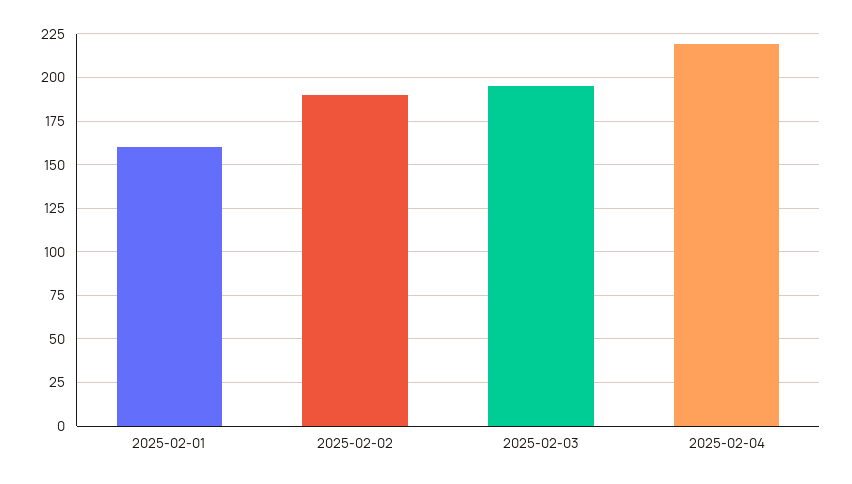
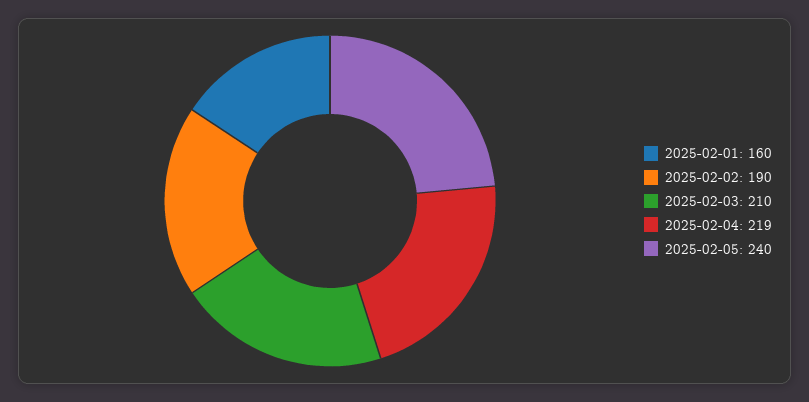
2025-02-03: 195 -> 210
2025-02-05: none -> 240

